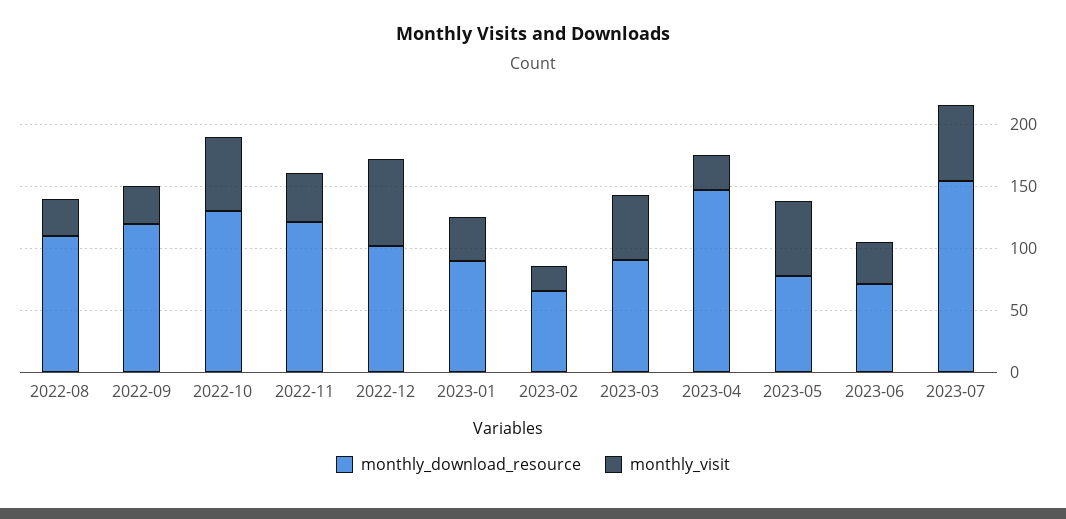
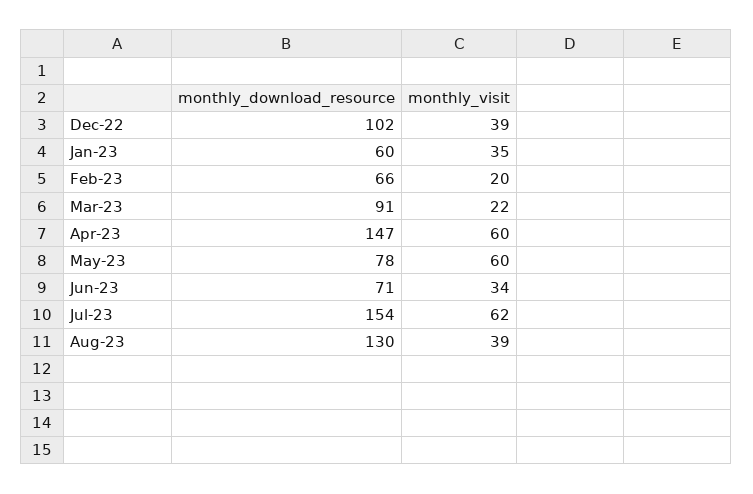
monthly_download_resource, 2022-08: 110 -> none
monthly_visit, 2022-08: 30 -> none
monthly_download_resource, 2022-09: 120 -> none
monthly_visit, 2022-09: 30 -> none
monthly_download_resource, 2022-10: 130 -> none
monthly_visit, 2022-10: 60 -> none
monthly_download_resource, 2022-11: 120 -> none
monthly_visit, 2022-11: 40 -> none
monthly_visit, 2022-12: 70 -> 39
monthly_download_resource, 2023-01: 90 -> 60
monthly_visit, 2023-03: 50 -> 22
monthly_visit, 2023-04: 30 -> 60
monthly_download_resource, Aug-23: none -> 130
monthly_visit, Aug-23: none -> 39

